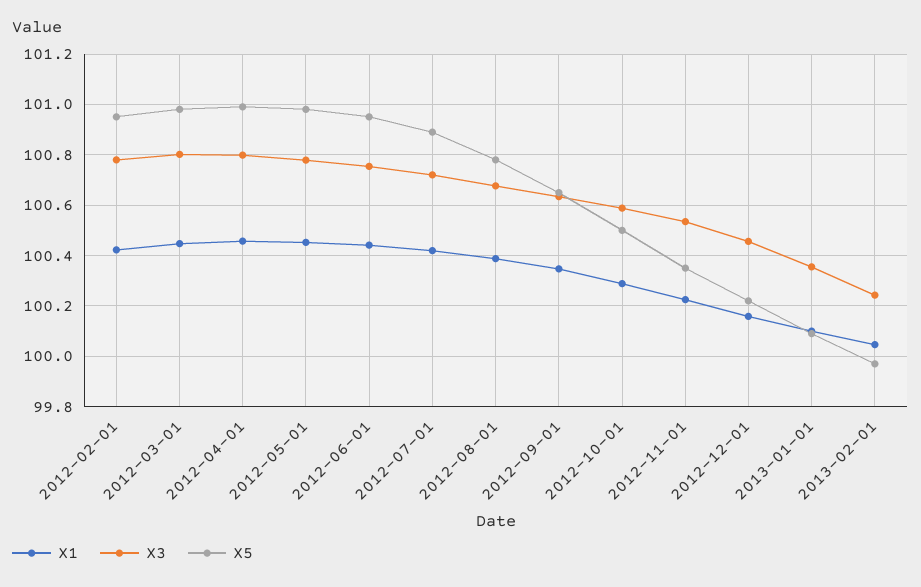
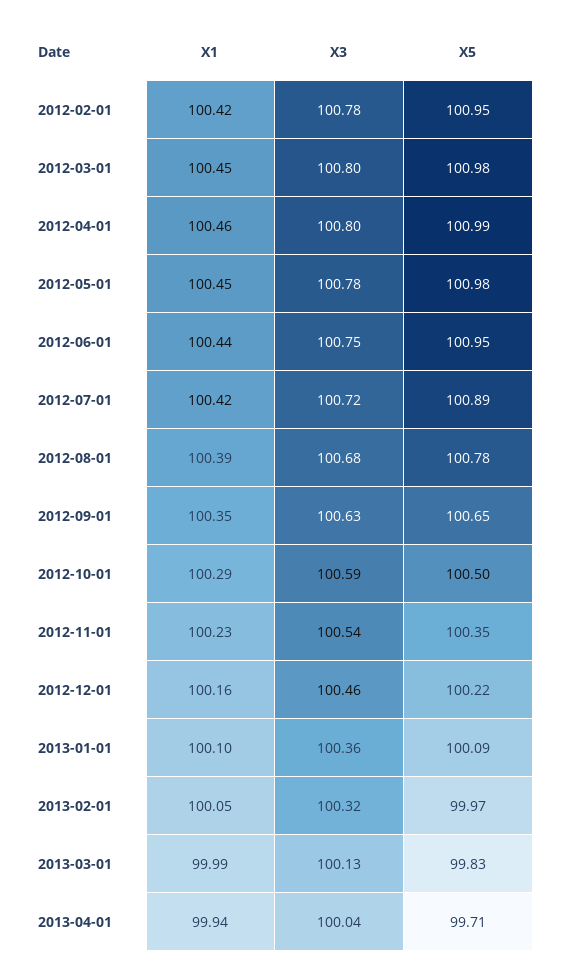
X3, 2013-02-01: 100.25 -> 100.32
X1, 2013-03-01: none -> 99.99
X3, 2013-03-01: none -> 100.13
X5, 2013-03-01: none -> 99.83
X1, 2013-04-01: none -> 99.94
X3, 2013-04-01: none -> 100.04
X5, 2013-04-01: none -> 99.71

